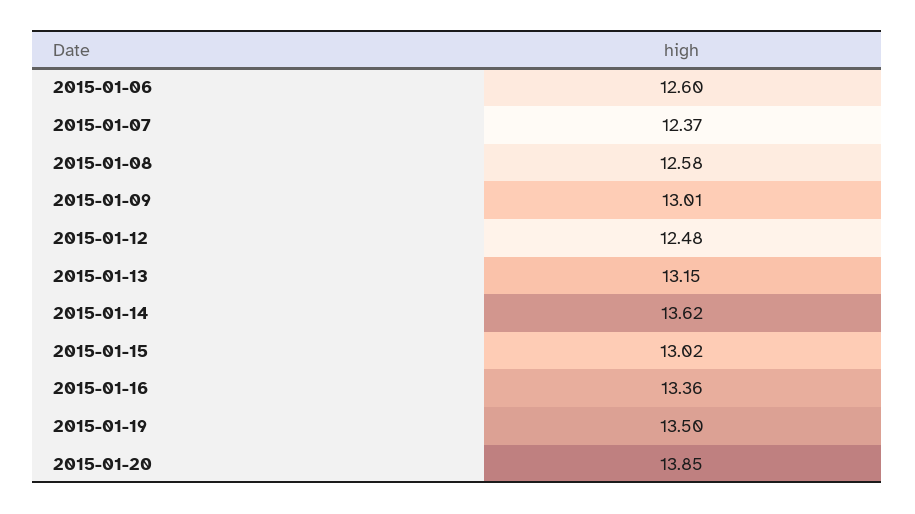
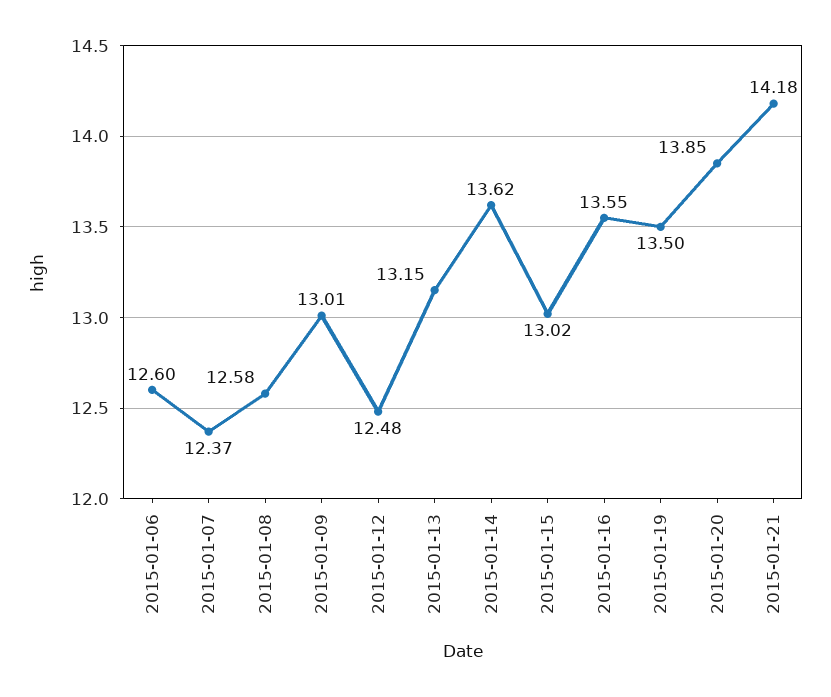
2015-01-16: 13.36 -> 13.55
2015-01-21: none -> 14.18

